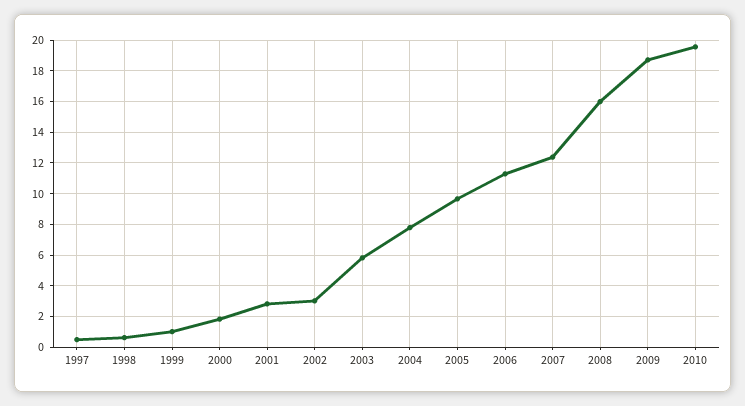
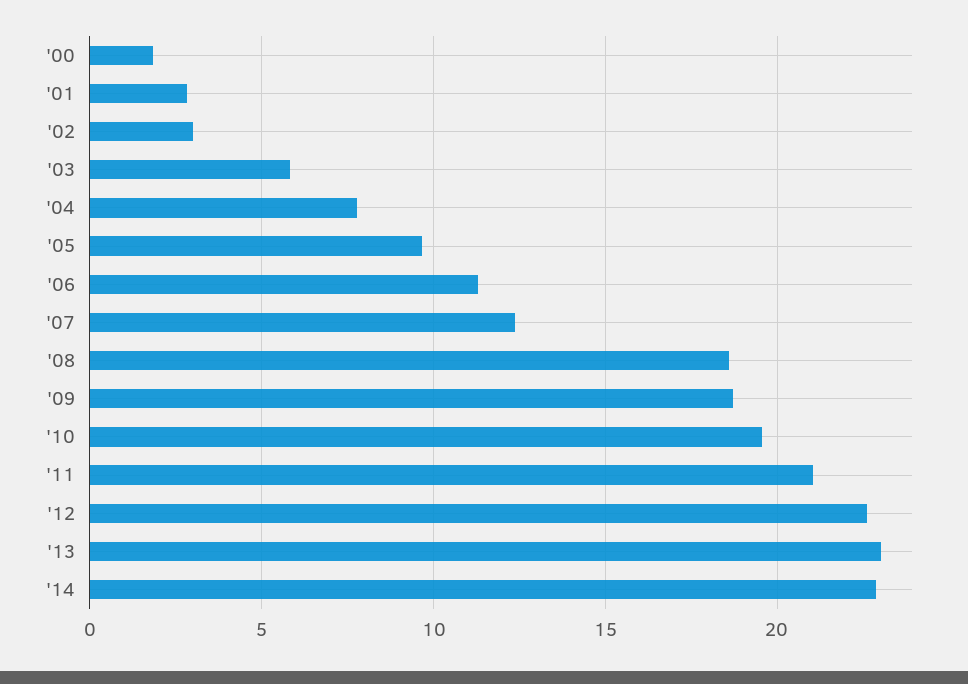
1997: 0.5 -> none
1998: 0.5 -> none
1999: 1 -> none
2008: 16 -> 18.5
'11: none -> 21
'12: none -> 22.5
'13: none -> 23
'14: none -> 23

